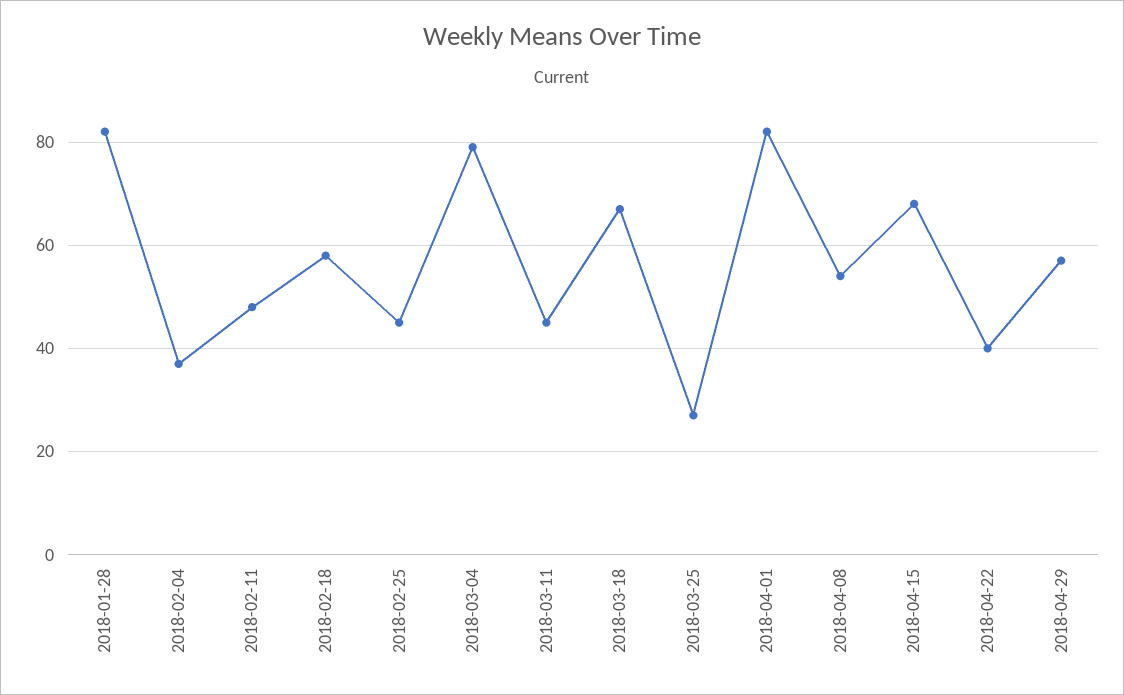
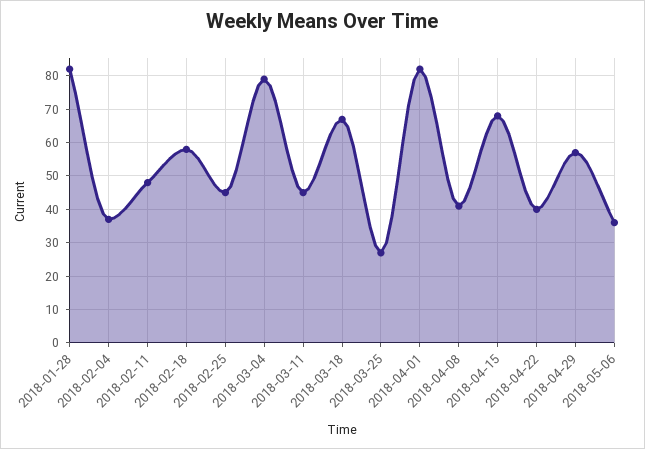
2018-04-08: 55 -> 40
2018-05-06: none -> 35

